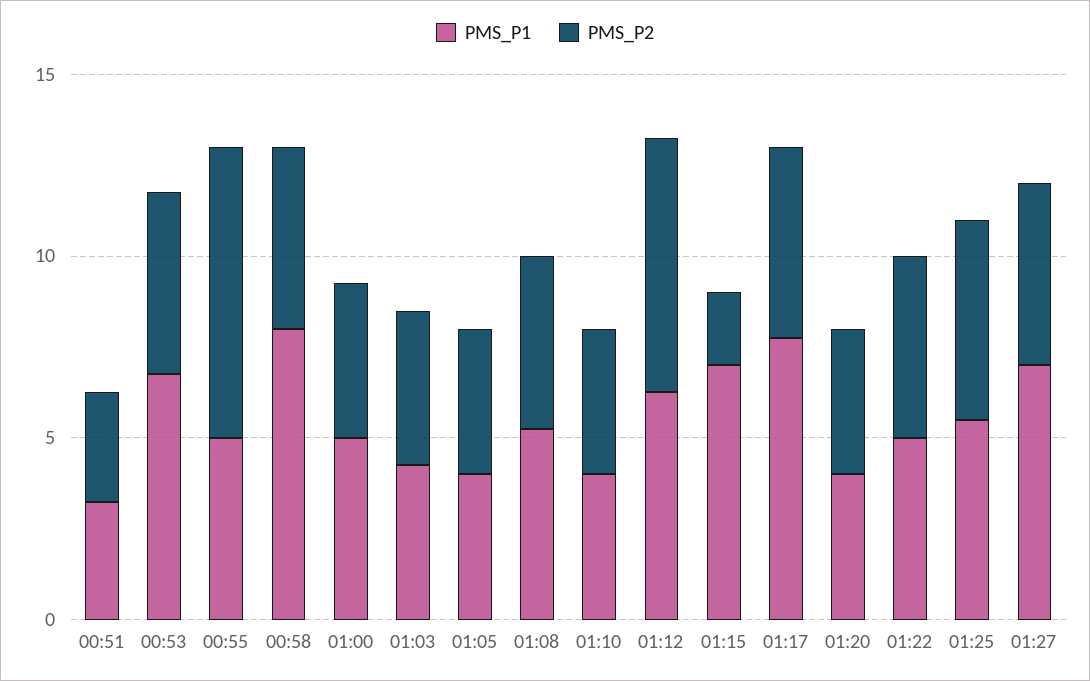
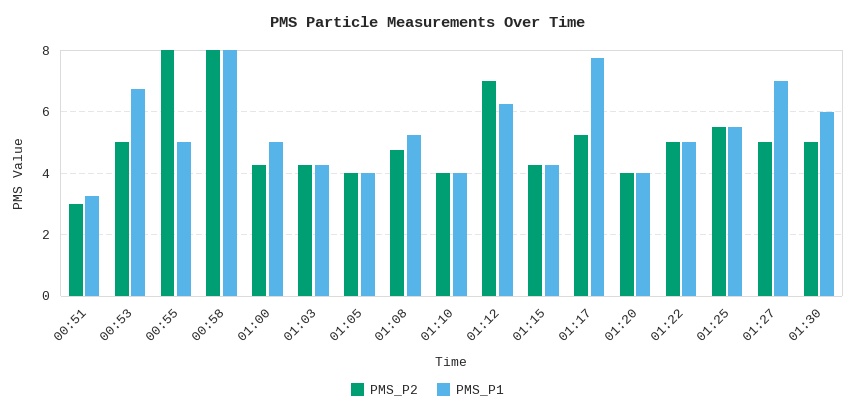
PMS_P2, 00:58: 5 -> 8
PMS_P1, 01:15: 7 -> 4.2
PMS_P2, 01:15: 2 -> 4.2
PMS_P2, 01:30: none -> 5
PMS_P1, 01:30: none -> 6

